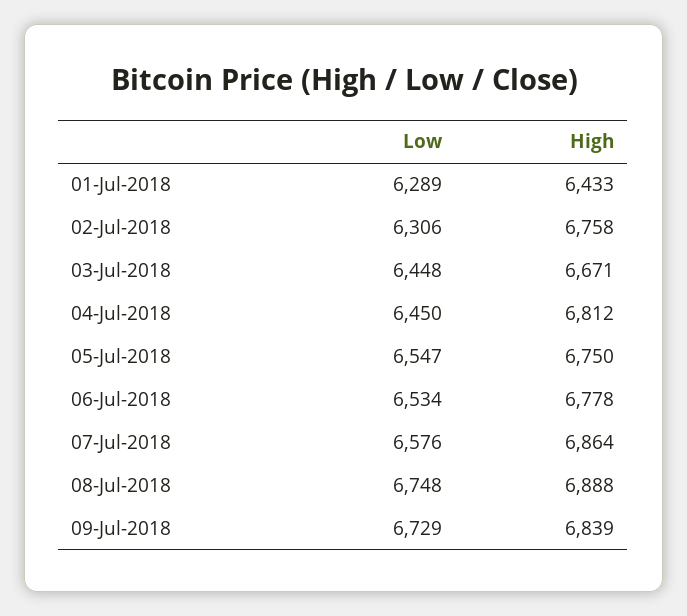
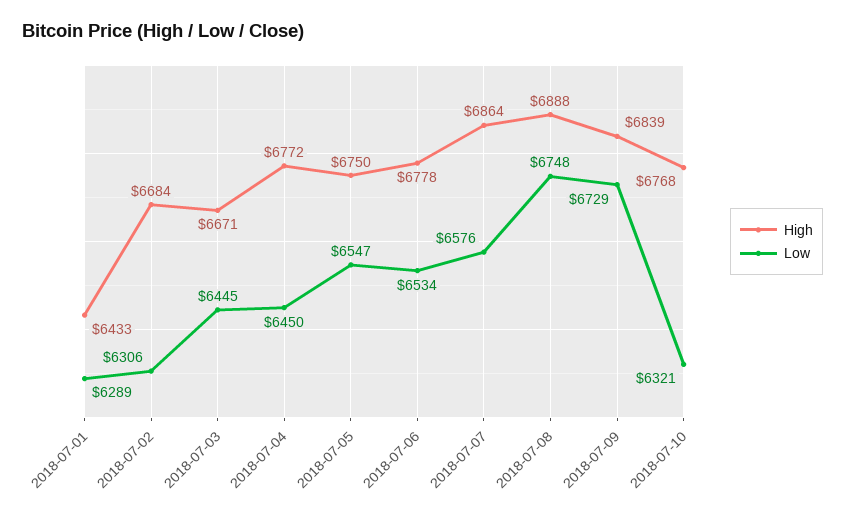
High, 02-Jul-2018: 6758 -> 6684
Low, 03-Jul-2018: 6448 -> 6445
High, 04-Jul-2018: 6812 -> 6772
High, 2018-07-10: none -> 6768
Low, 2018-07-10: none -> 6321

